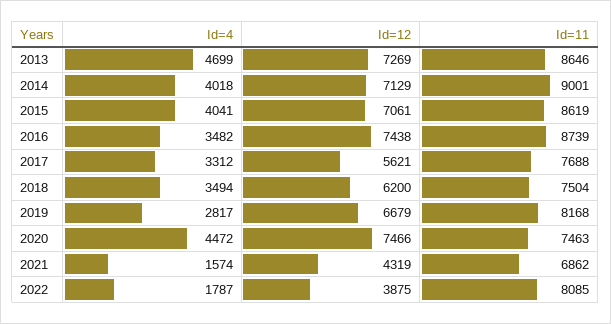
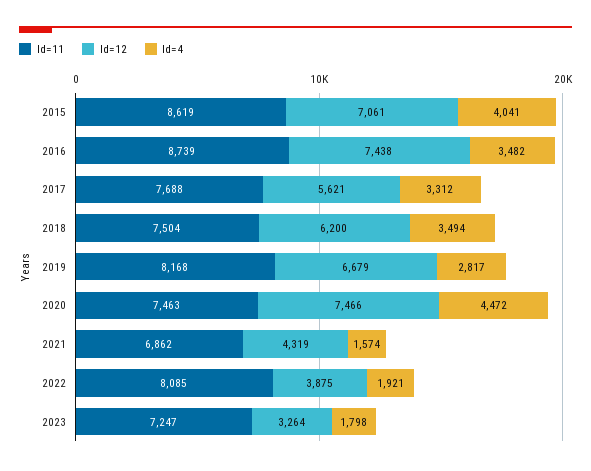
Id=4, 2013: 4699 -> none
Id=12, 2013: 7269 -> none
Id=11, 2013: 8646 -> none
Id=4, 2014: 4018 -> none
Id=12, 2014: 7129 -> none
Id=11, 2014: 9001 -> none
Id=4, 2022: 1787 -> 1921
Id=11, 2023: none -> 7247
Id=12, 2023: none -> 3264
Id=4, 2023: none -> 1798

